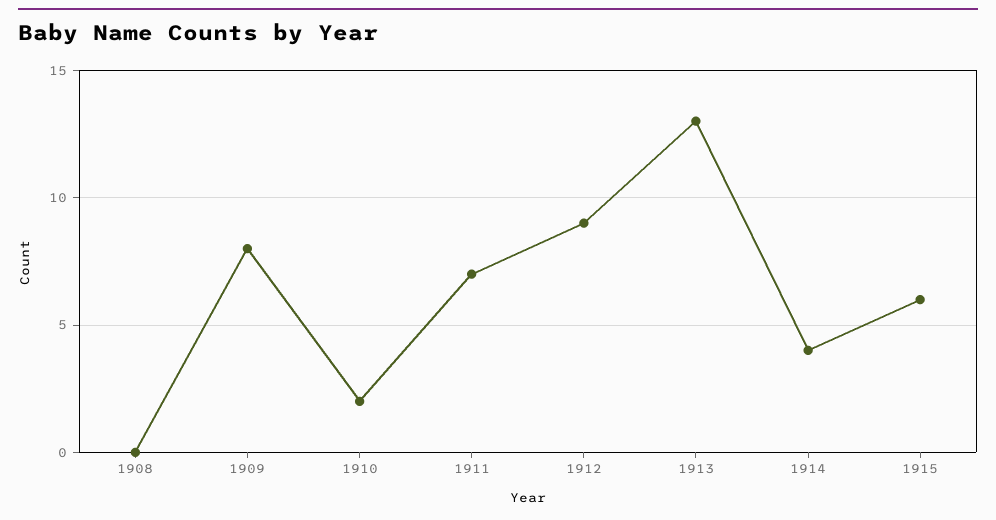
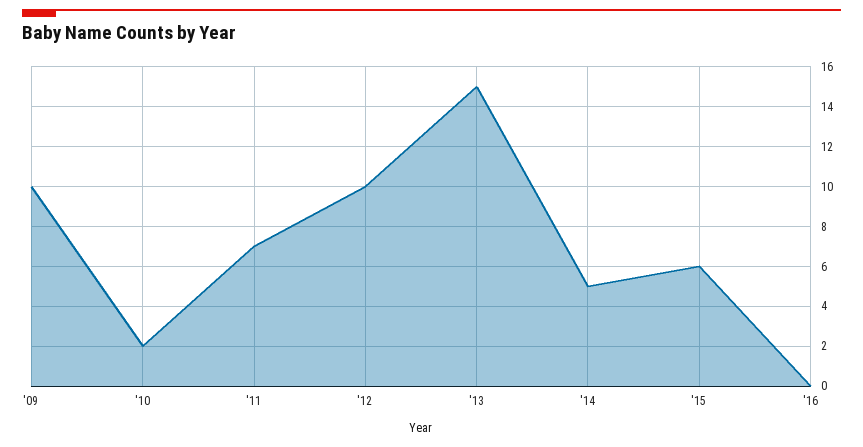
1908: 0 -> none
1909: 8 -> 10
1912: 9 -> 10
1913: 13 -> 15
1914: 4 -> 5
'16: none -> 0

